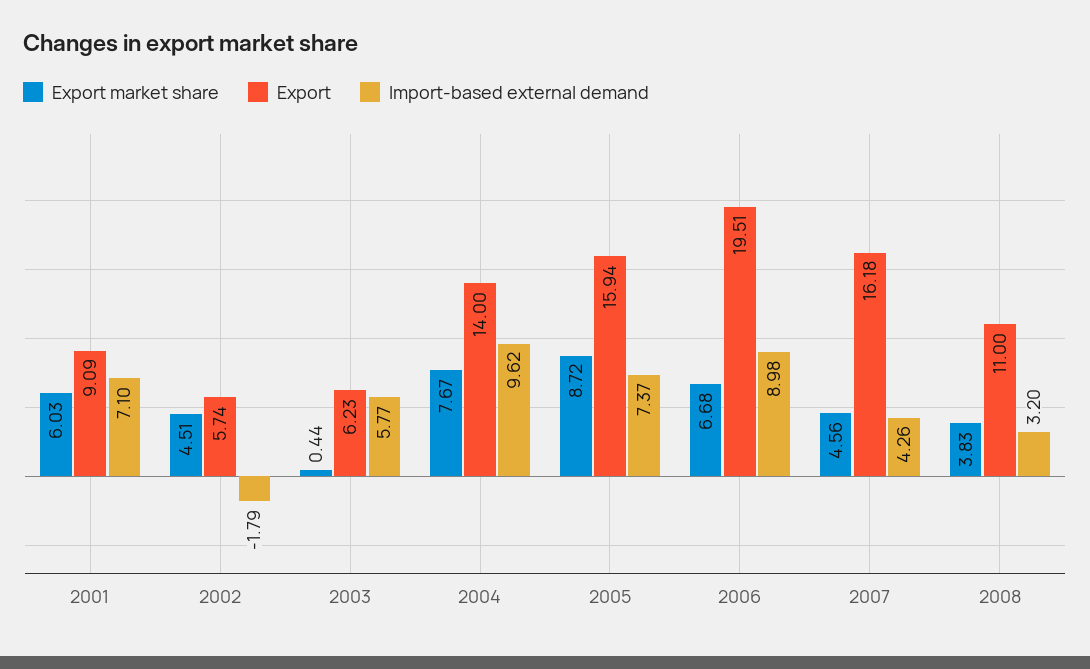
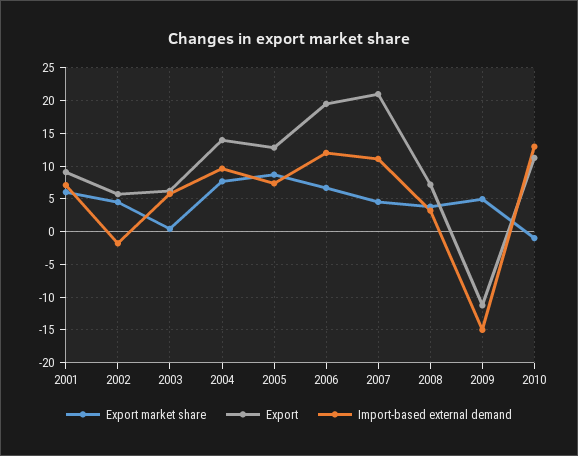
Export, 2005: 15.94 -> 13
Import-based external demand, 2006: 8.98 -> 12
Export, 2007: 16.18 -> 21
Import-based external demand, 2007: 4.26 -> 11
Export, 2008: 11 -> 7
Export market share, 2009: none -> 5
Export, 2009: none -> -11
Import-based external demand, 2009: none -> -15
Export market share, 2010: none -> -1
Export, 2010: none -> 11
Import-based external demand, 2010: none -> 13

